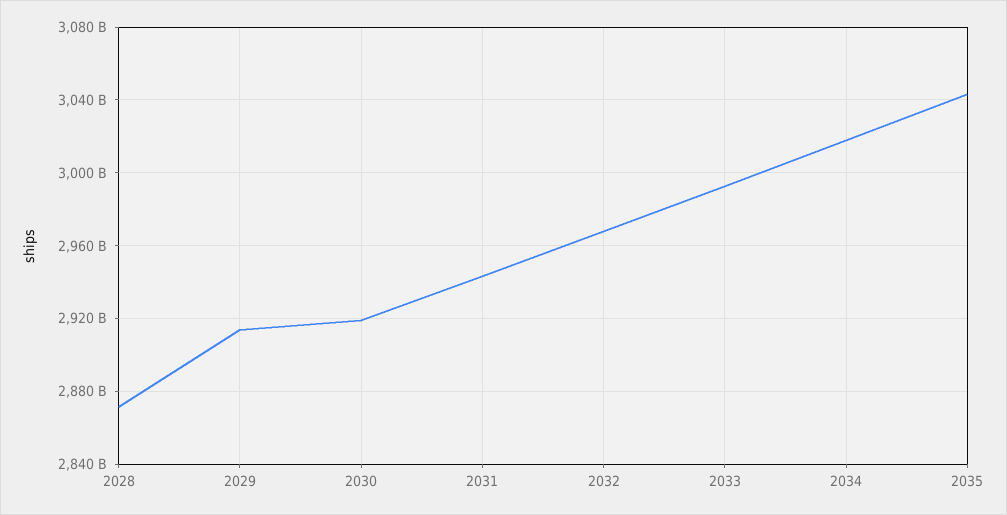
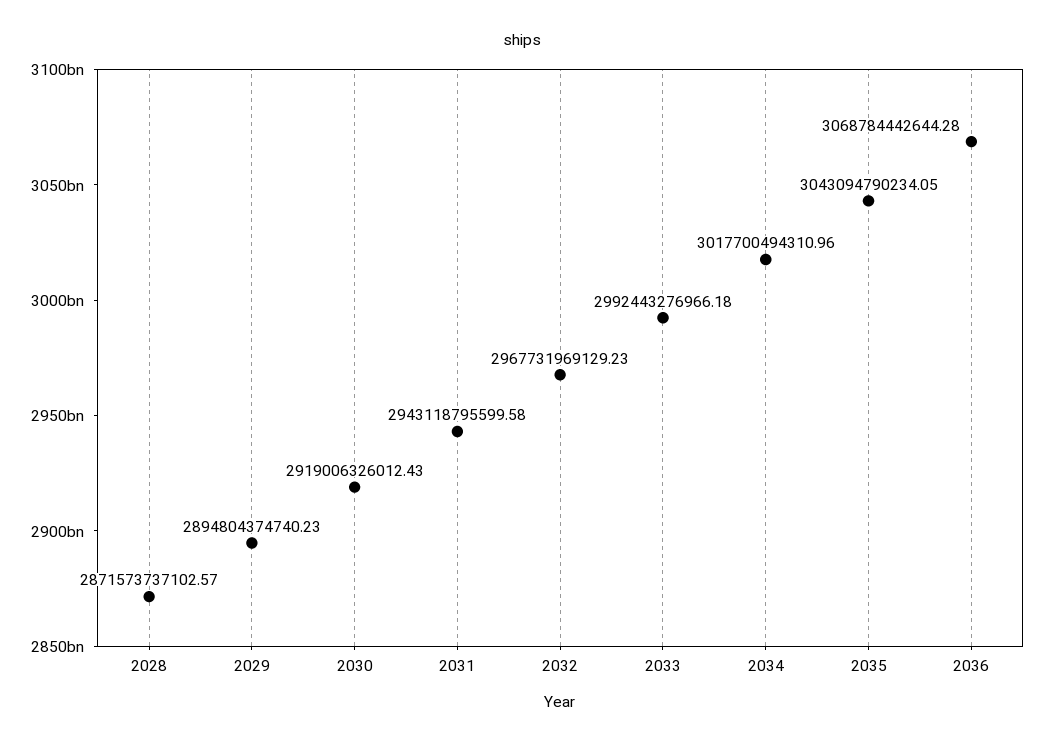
2029: 2915000000000 -> 2894804374740.23
2036: none -> 3068784442644.28

